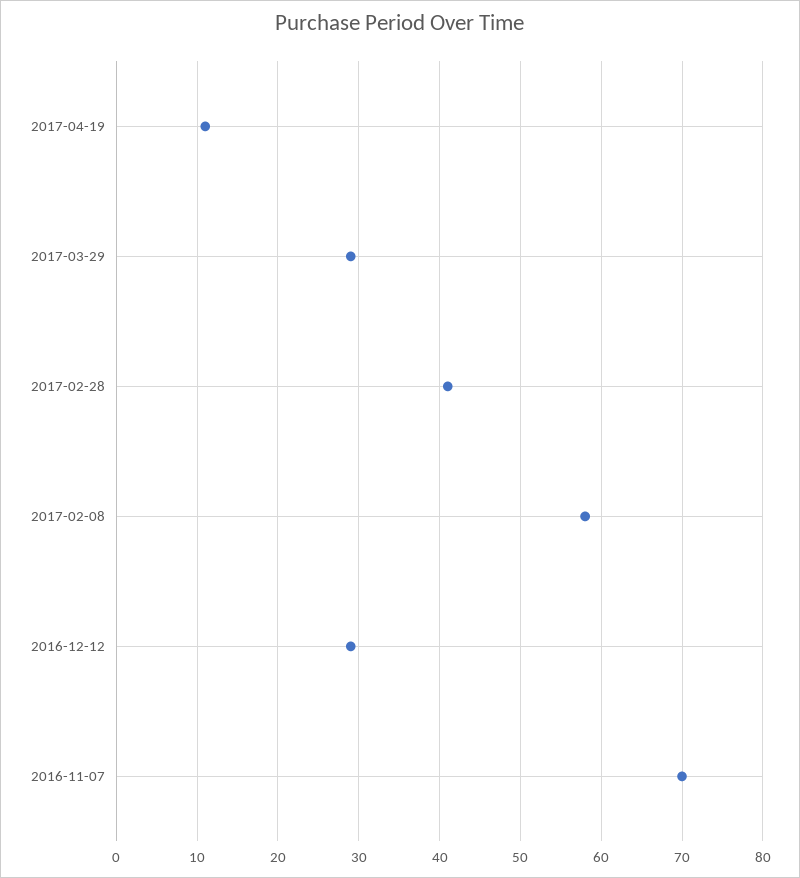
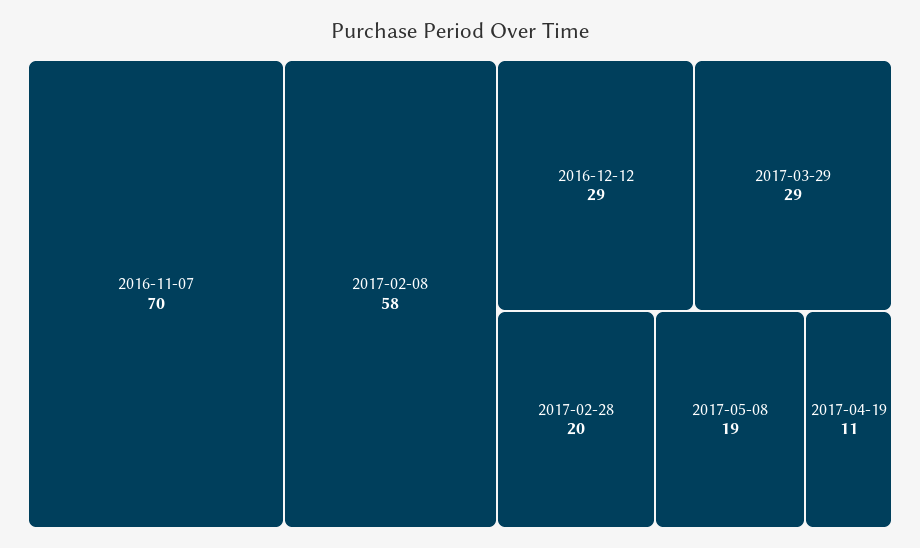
2017-02-28: 41 -> 20
2017-05-08: none -> 19

